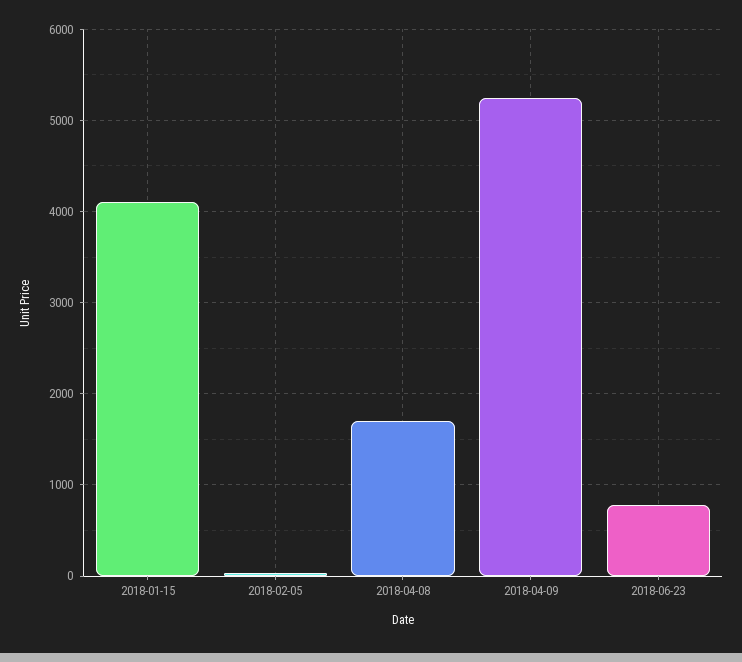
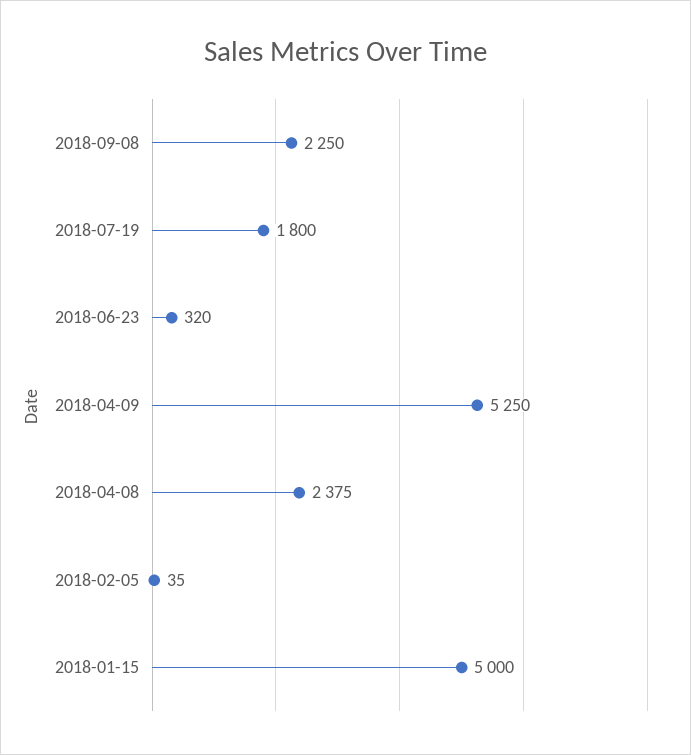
2018-01-15: 4100 -> 5000
2018-04-08: 1700 -> 2375
2018-06-23: 800 -> 320
2018-09-08: none -> 2250
2018-07-19: none -> 1800

